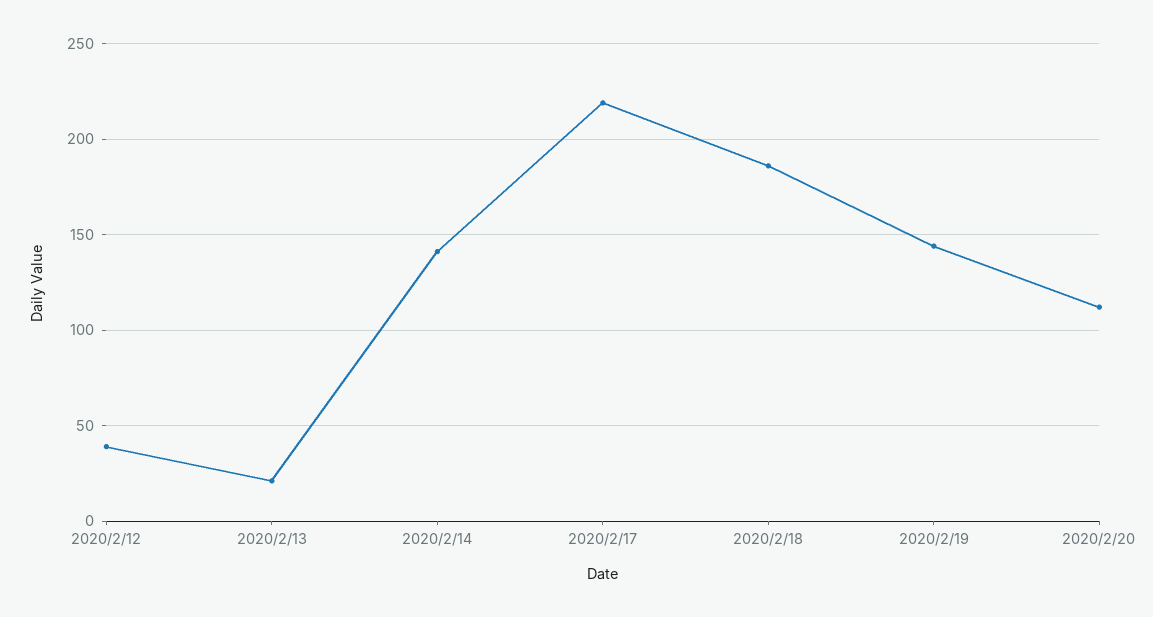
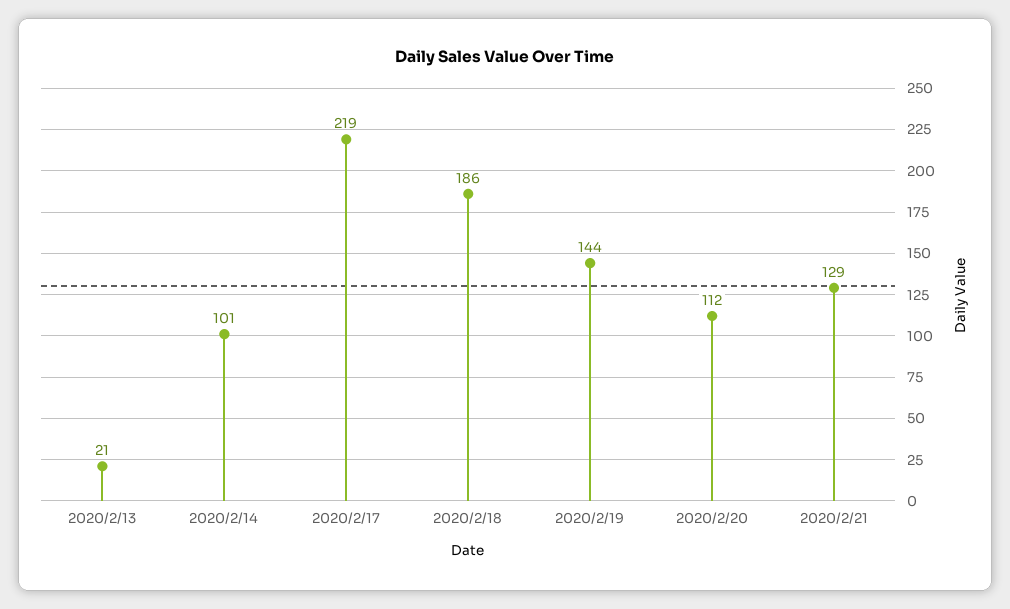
2020/2/12: 40 -> none
2020/2/14: 140 -> 101
2020/2/21: none -> 129

